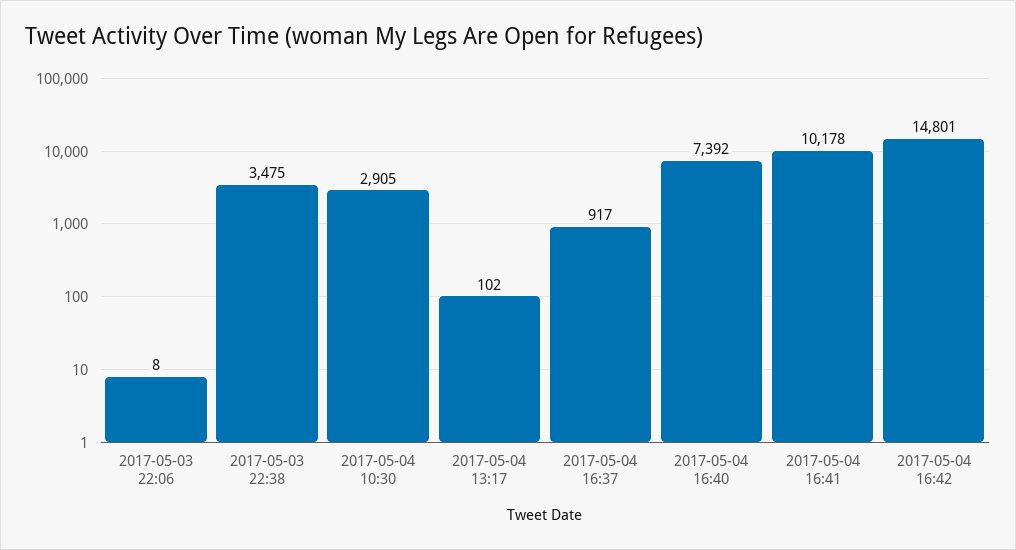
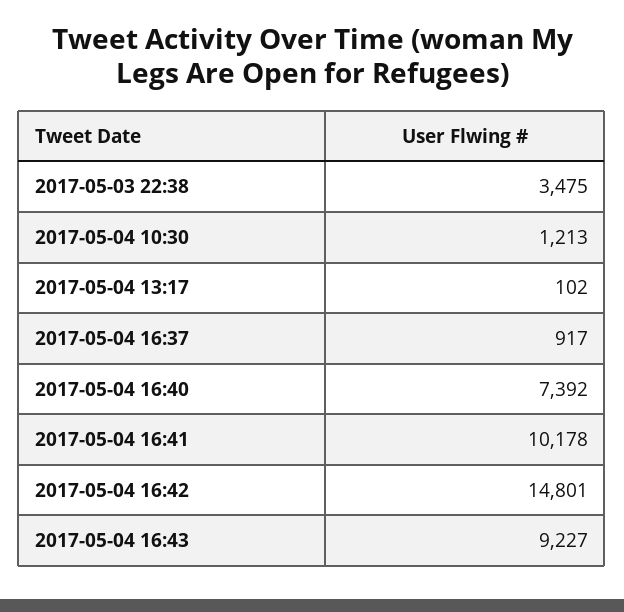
2017-05-03 22:06: 8 -> none
2017-05-04 10:30: 2905 -> 1213
2017-05-04 16:43: none -> 9227

